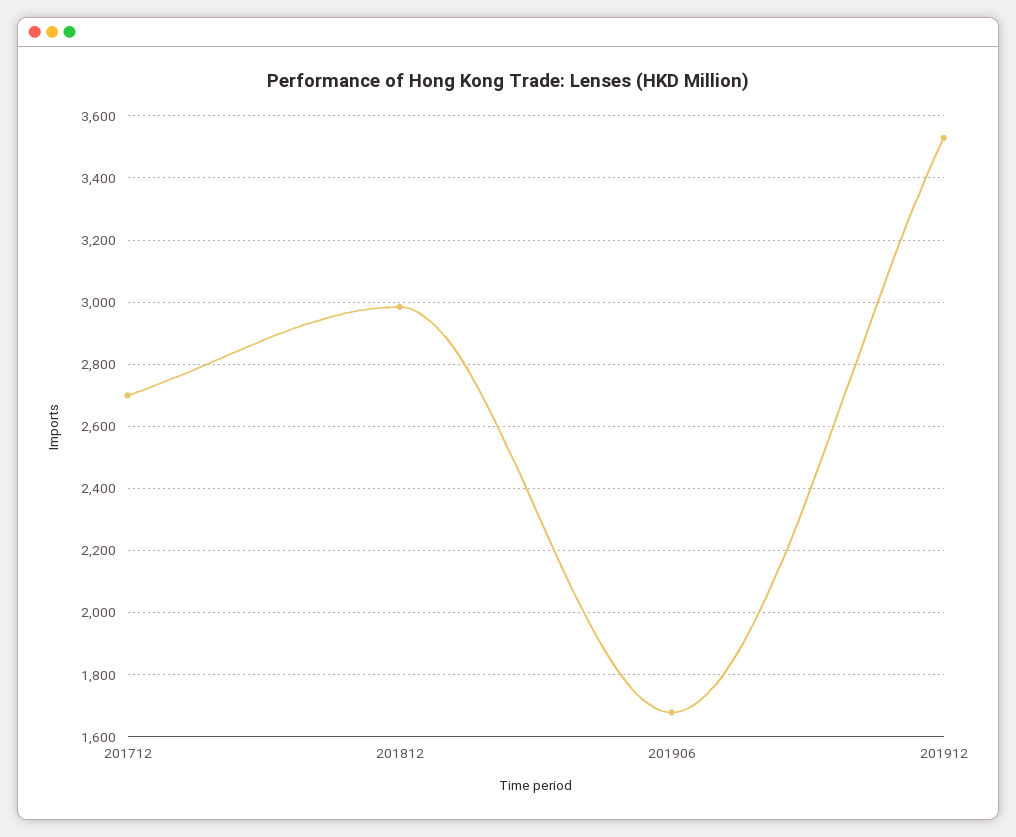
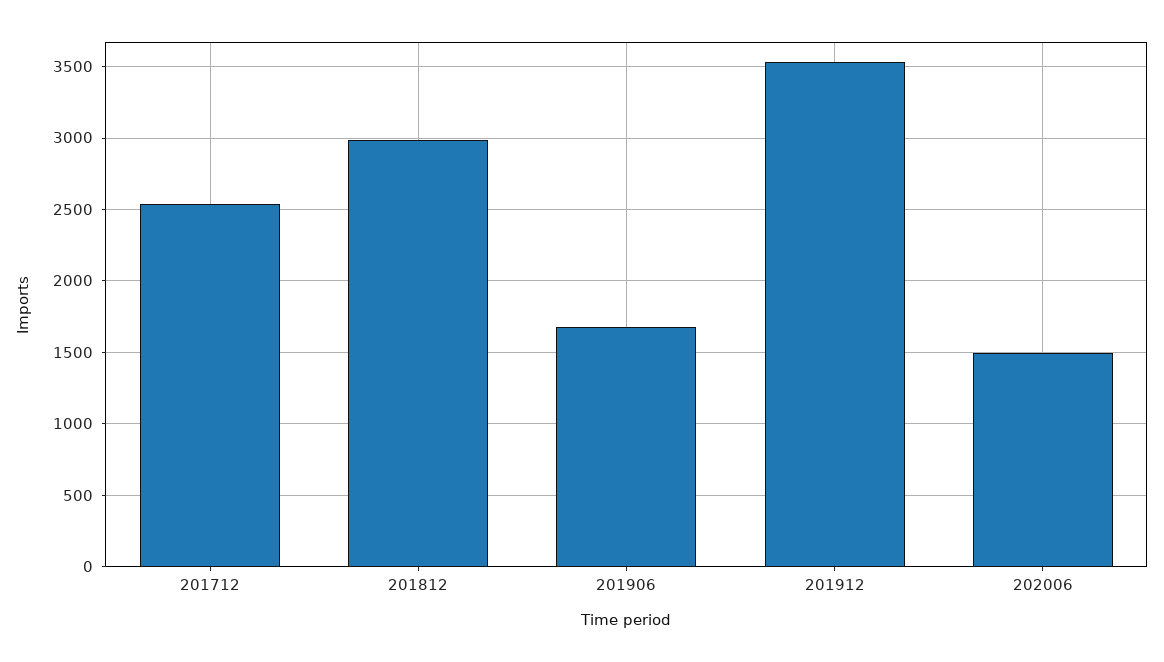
201712: 2700 -> 2550
202006: none -> 1500

